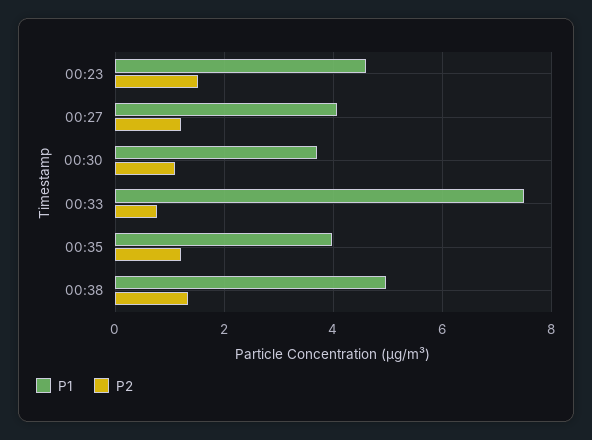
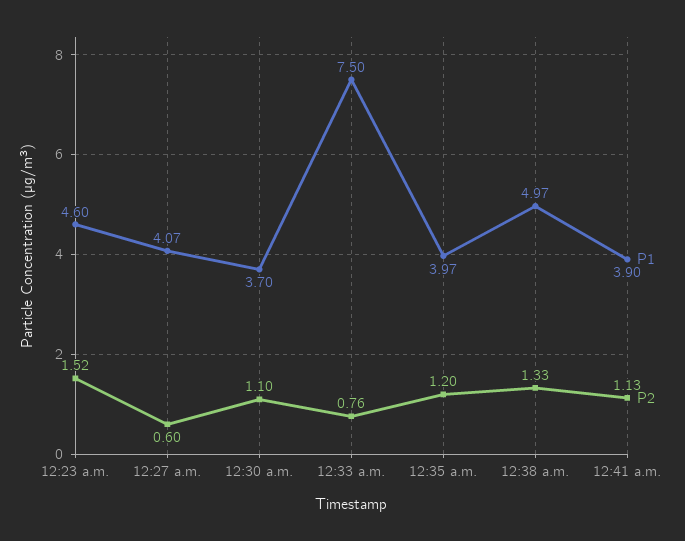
P2, 00:27: 1.2 -> 0.6
P1, 12:41 a.m.: none -> 3.9
P2, 12:41 a.m.: none -> 1.13

